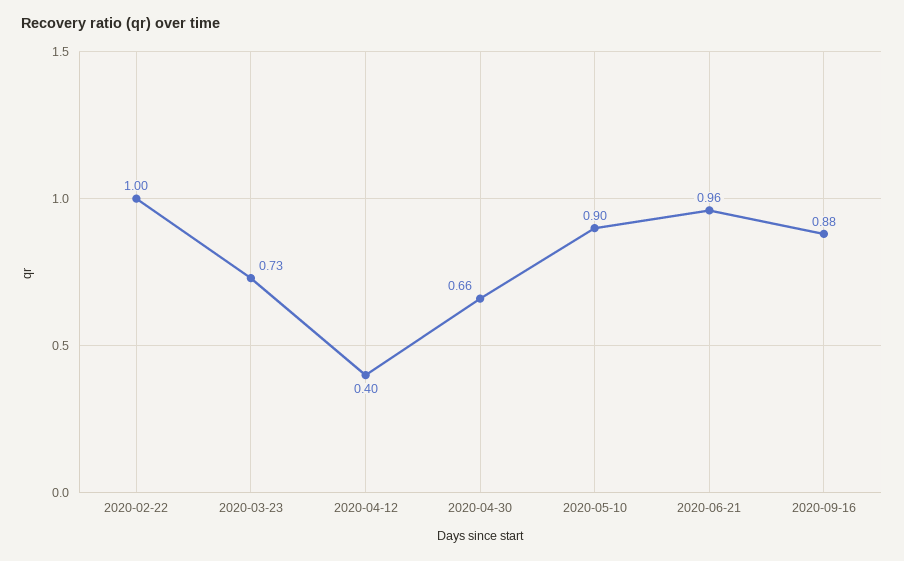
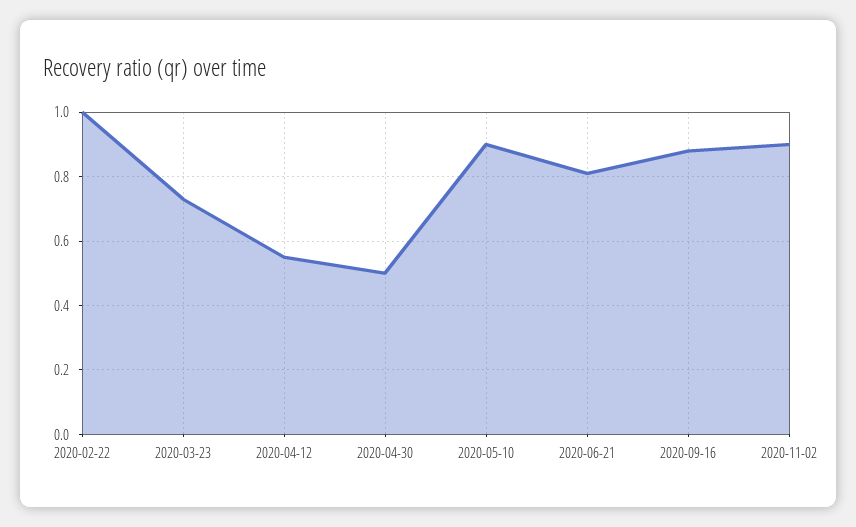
2020-04-12: 0.4 -> 0.55
2020-04-30: 0.66 -> 0.5
2020-06-21: 0.96 -> 0.8
2020-11-02: none -> 0.9

